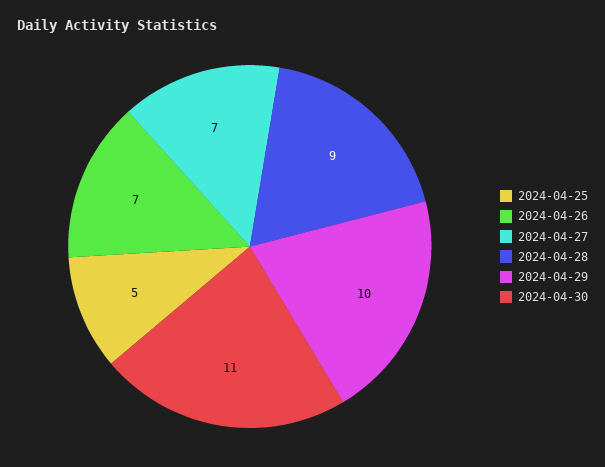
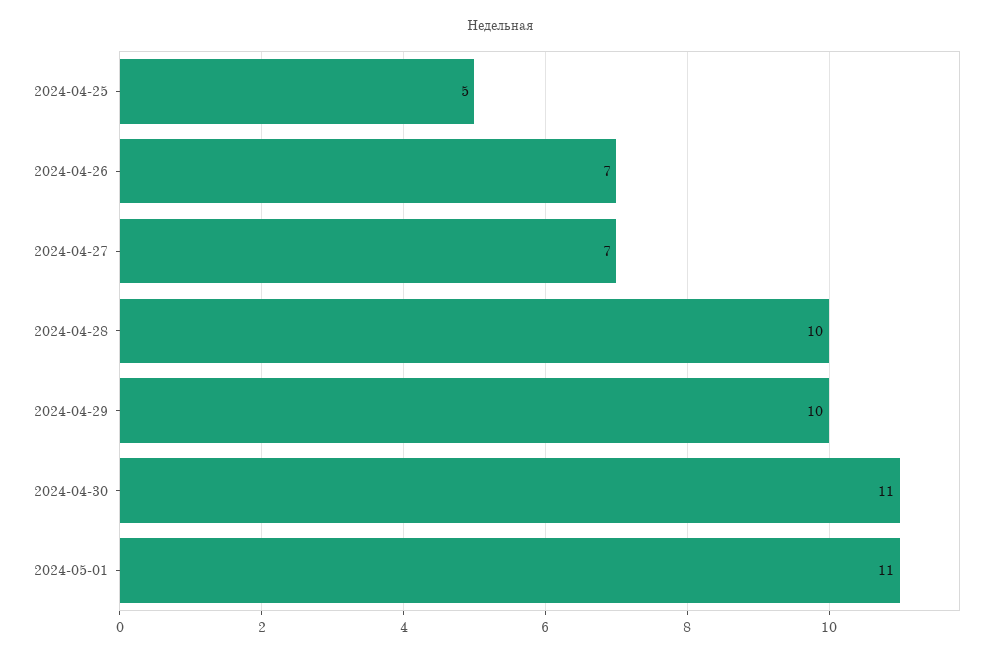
2024-04-28: 9 -> 10
2024-05-01: none -> 11

